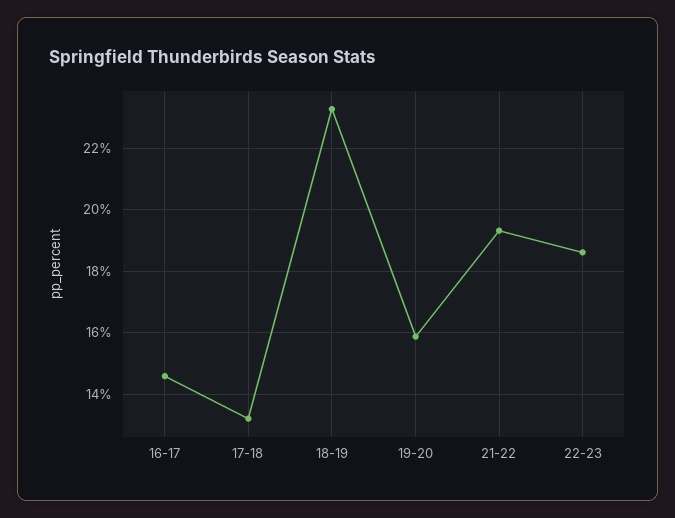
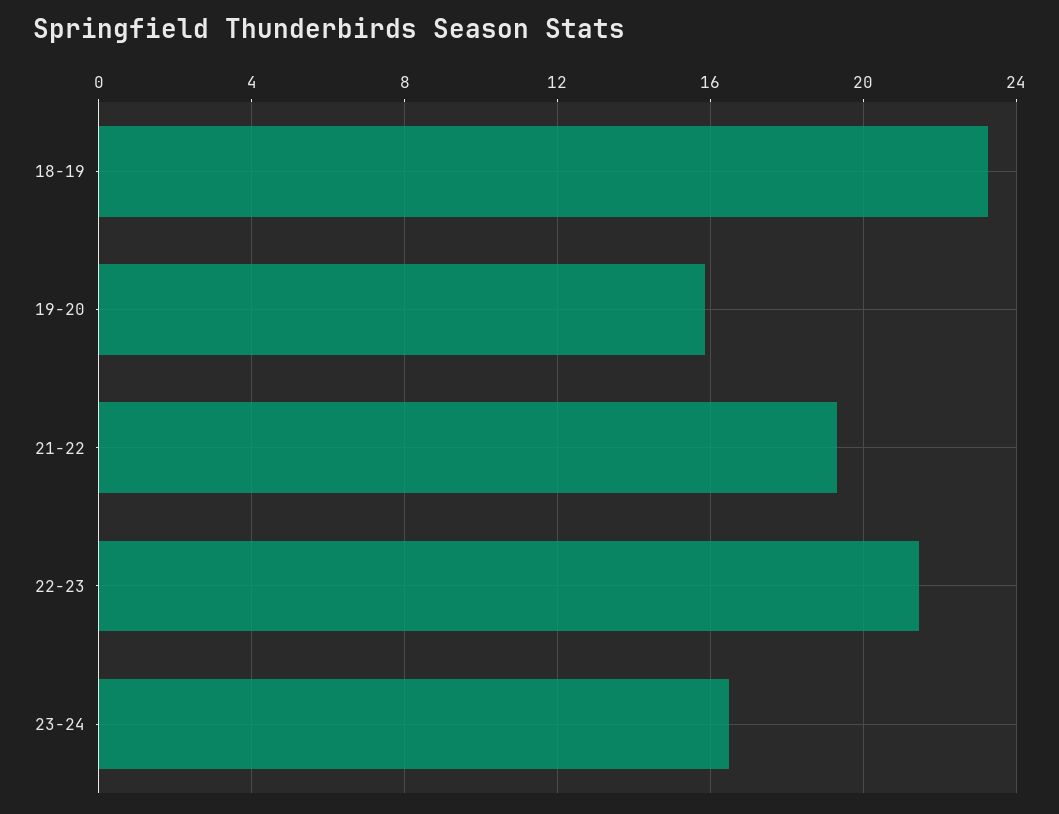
16-17: 14.6 -> none
17-18: 13.2 -> none
22-23: 18.6 -> 21.5
23-24: none -> 16.5

